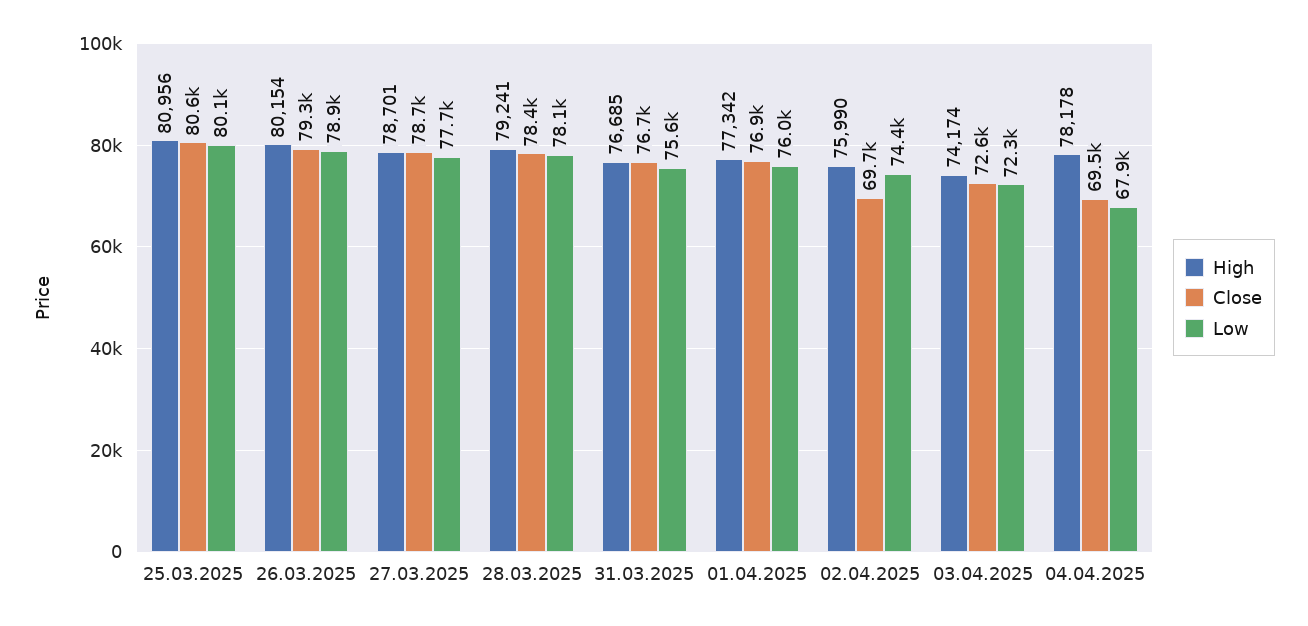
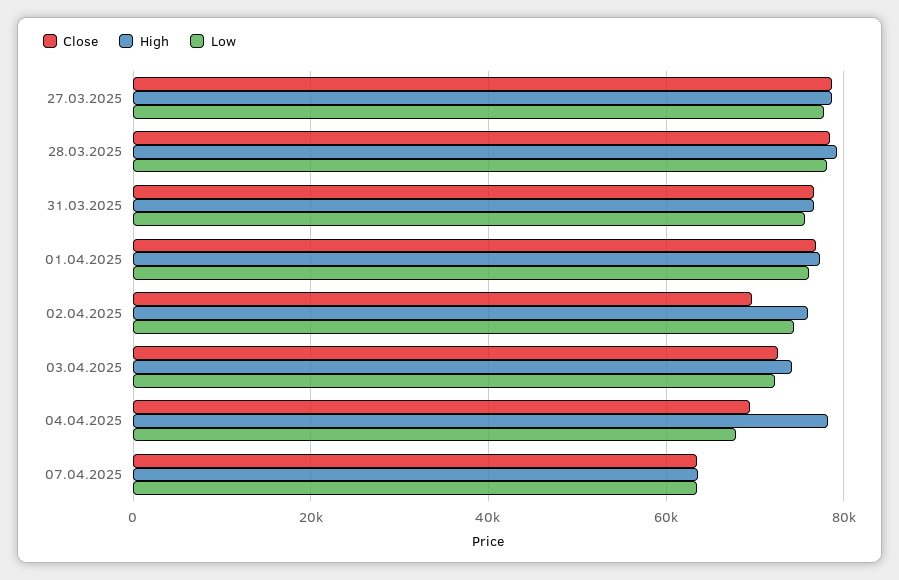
High, 25.03.2025: 80956 -> none
Close, 25.03.2025: 80600 -> none
Low, 25.03.2025: 80100 -> none
High, 26.03.2025: 80154 -> none
Close, 26.03.2025: 79300 -> none
Low, 26.03.2025: 78900 -> none
Close, 07.04.2025: none -> 64000
High, 07.04.2025: none -> 64000
Low, 07.04.2025: none -> 64000

